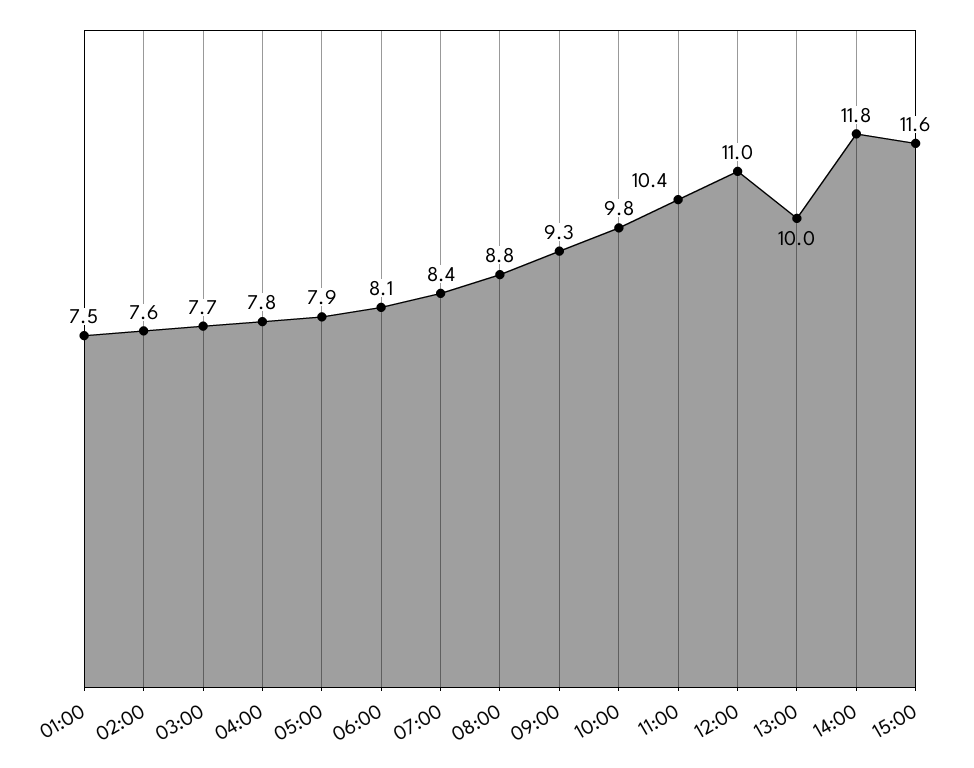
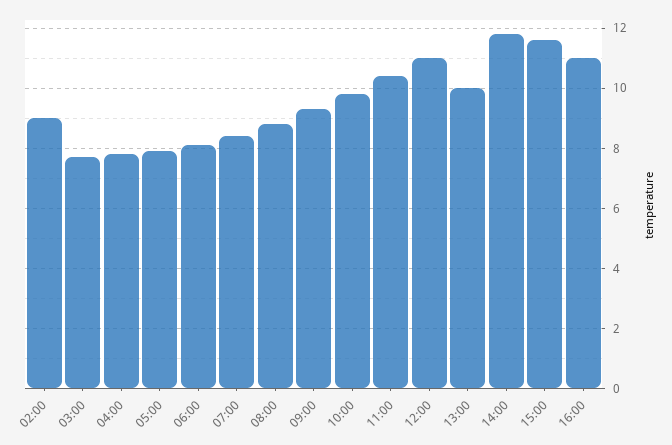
01:00: 7.5 -> none
02:00: 7.6 -> 9
16:00: none -> 11

